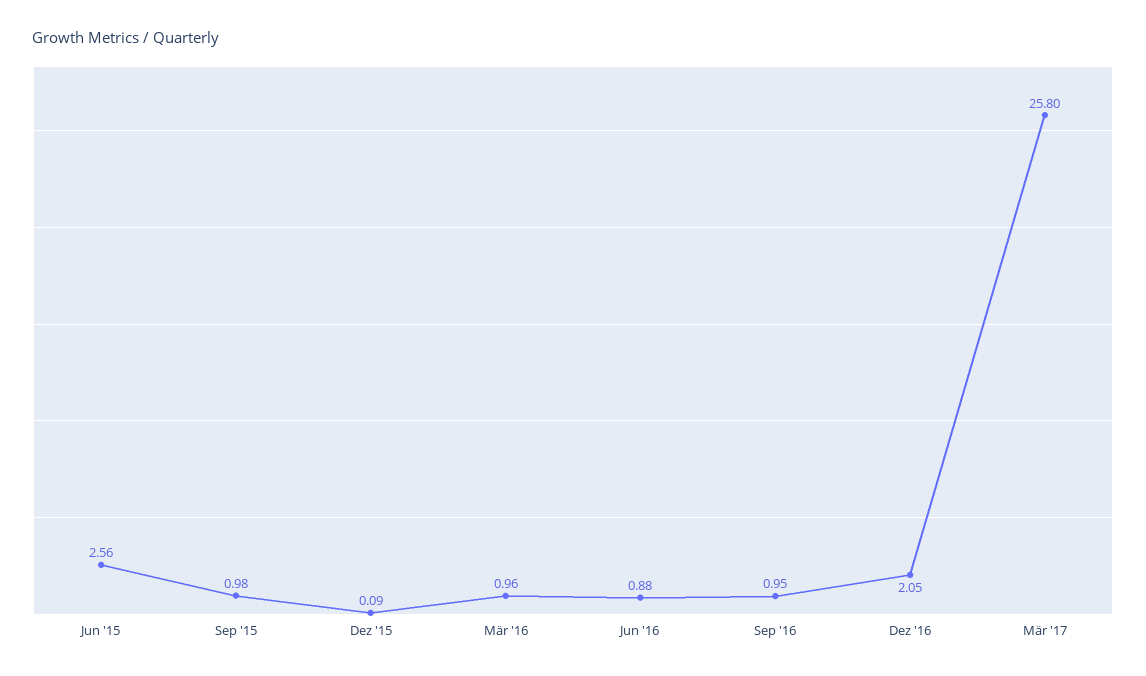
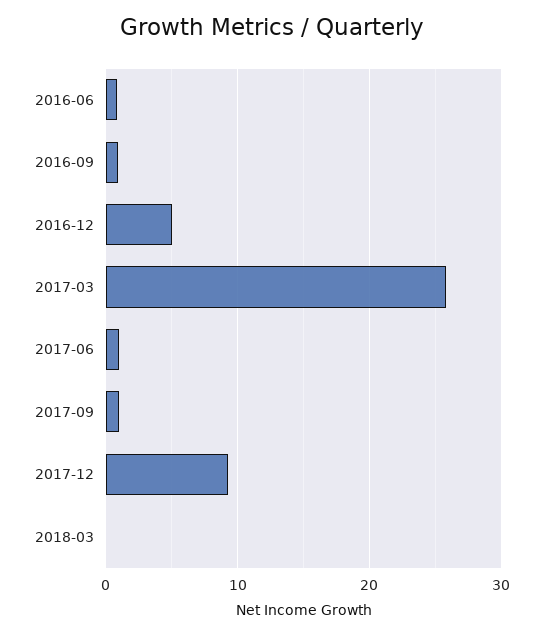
Jun '15: 2.56 -> none
Sep '15: 0.98 -> none
Dez '15: 0.09 -> none
Mär '16: 0.96 -> none
Dez '16: 2.05 -> 5
2017-06: none -> 1
2017-09: none -> 1
2017-12: none -> 9
2018-03: none -> 0

